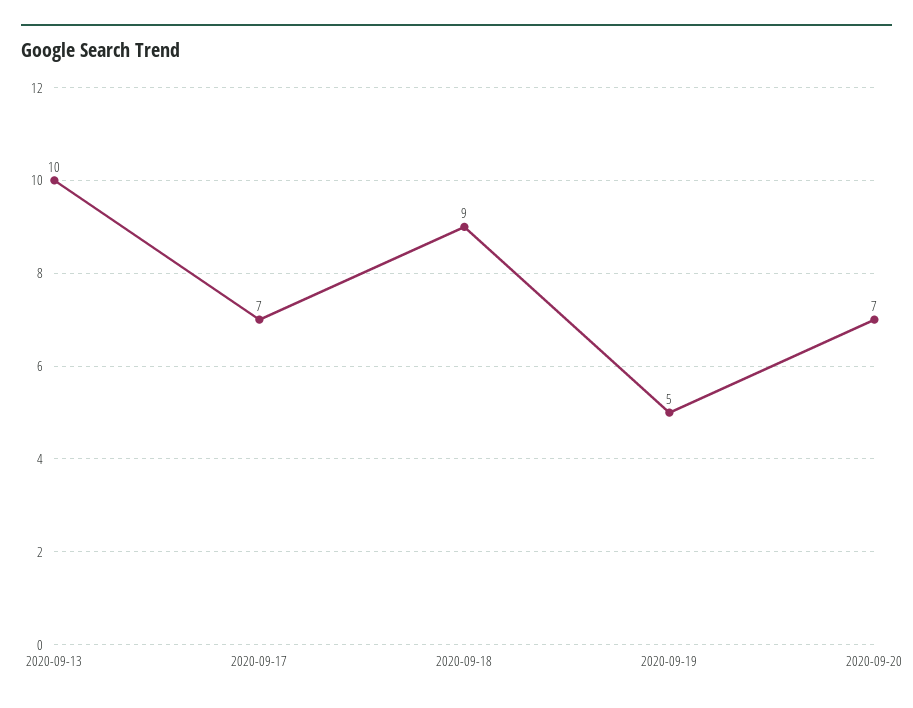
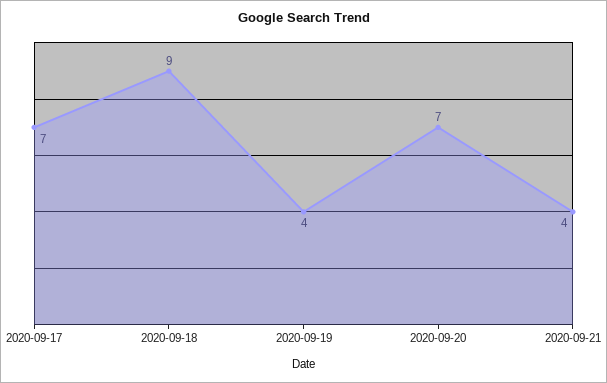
2020-09-13: 10 -> none
2020-09-19: 5 -> 4
2020-09-21: none -> 4

